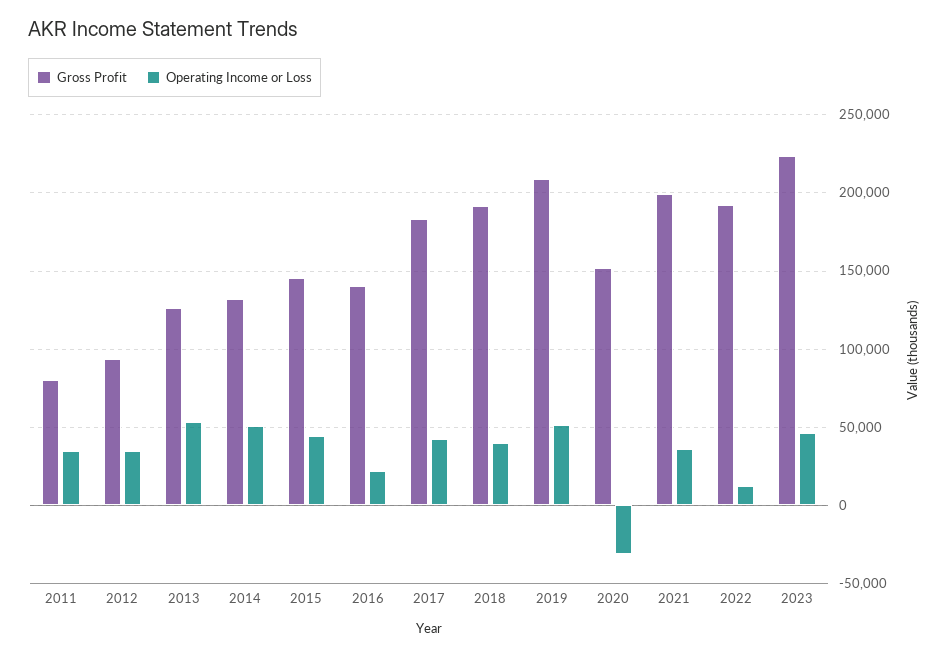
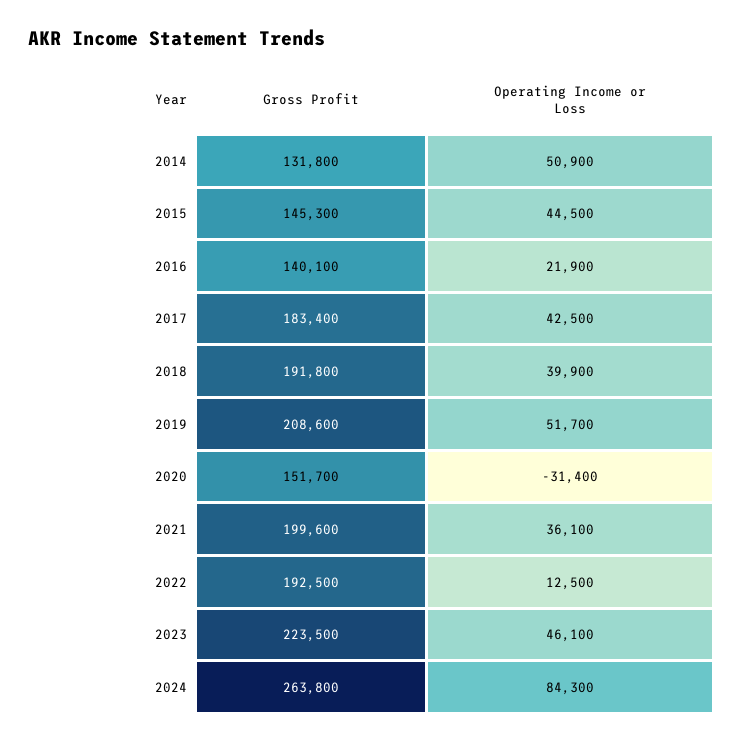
Gross Profit, 2011: 80000 -> none
Operating Income or Loss, 2011: 35000 -> none
Gross Profit, 2012: 95000 -> none
Operating Income or Loss, 2012: 35000 -> none
Gross Profit, 2013: 125000 -> none
Operating Income or Loss, 2013: 55000 -> none
Gross Profit, 2024: none -> 263800
Operating Income or Loss, 2024: none -> 84300

